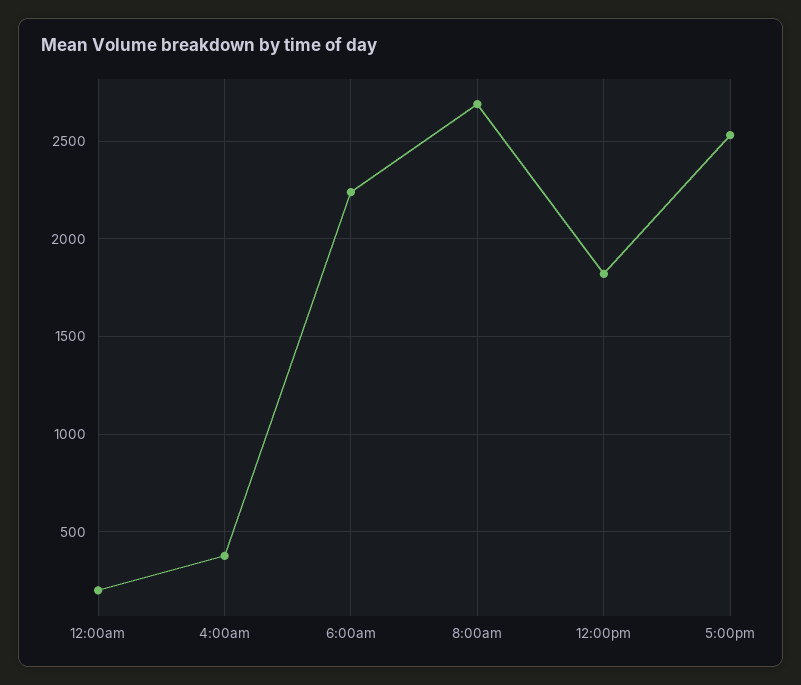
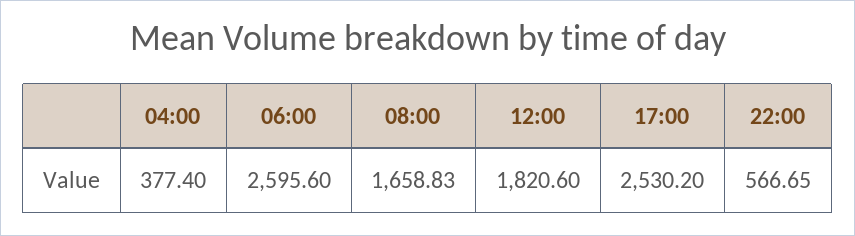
12:00am: 200 -> none
6:00am: 2250 -> 2595.6
8:00am: 2700 -> 1658.83
22:00: none -> 566.65

